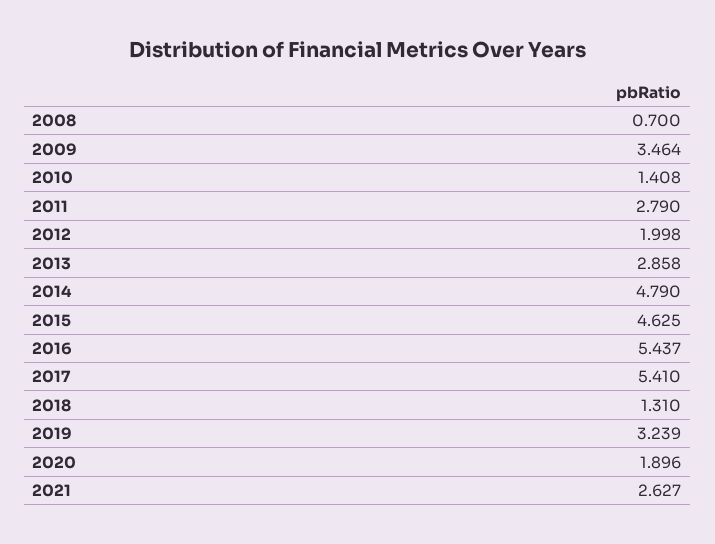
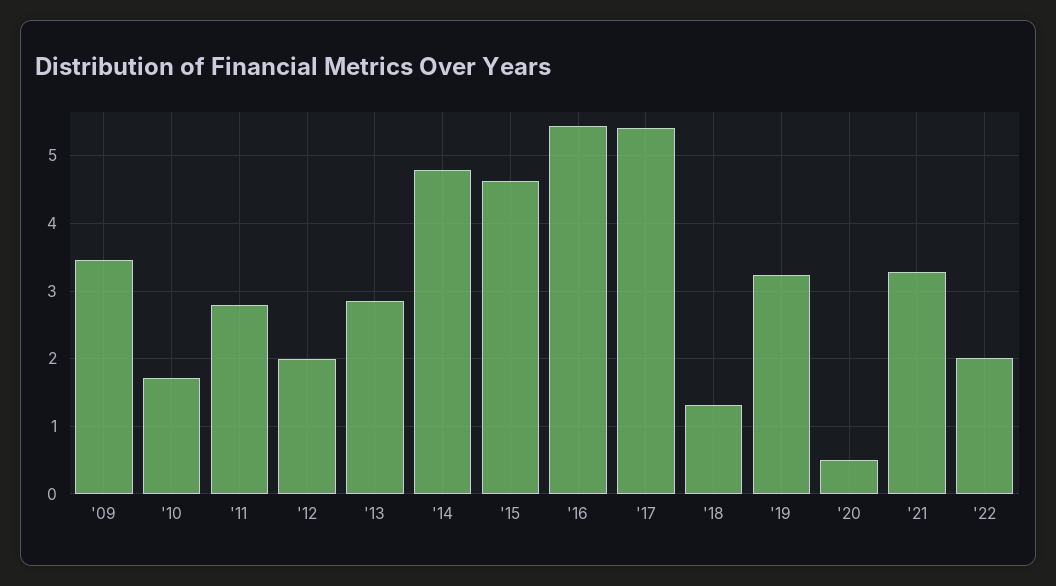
2008: 0.7 -> none
2010: 1.408 -> 1.7
2020: 1.896 -> 0.5
2021: 2.627 -> 3.3
'22: none -> 2

